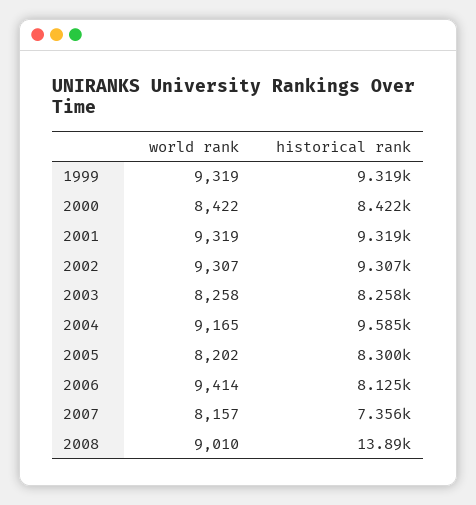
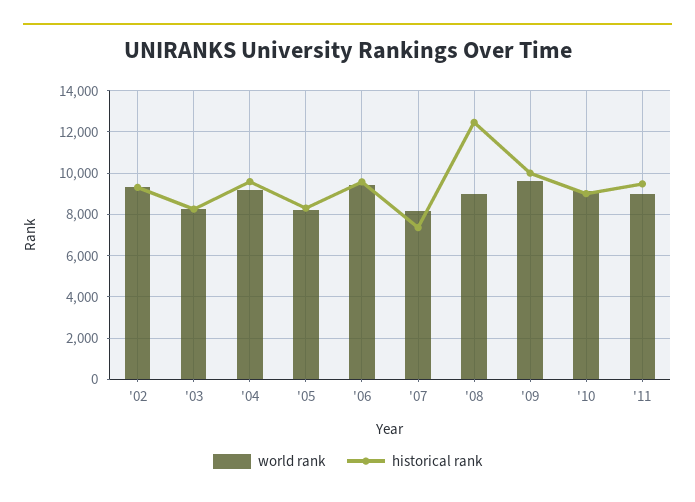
world rank, 1999: 9319 -> none
historical rank, 1999: 9319 -> none
world rank, 2000: 8422 -> none
historical rank, 2000: 8422 -> none
world rank, 2001: 9319 -> none
historical rank, 2001: 9319 -> none
historical rank, 2006: 8125 -> 9500
historical rank, 2008: 13890 -> 12500
world rank, '09: none -> 9500
historical rank, '09: none -> 10000
world rank, '10: none -> 9000
historical rank, '10: none -> 9000
world rank, '11: none -> 9000
historical rank, '11: none -> 9500

